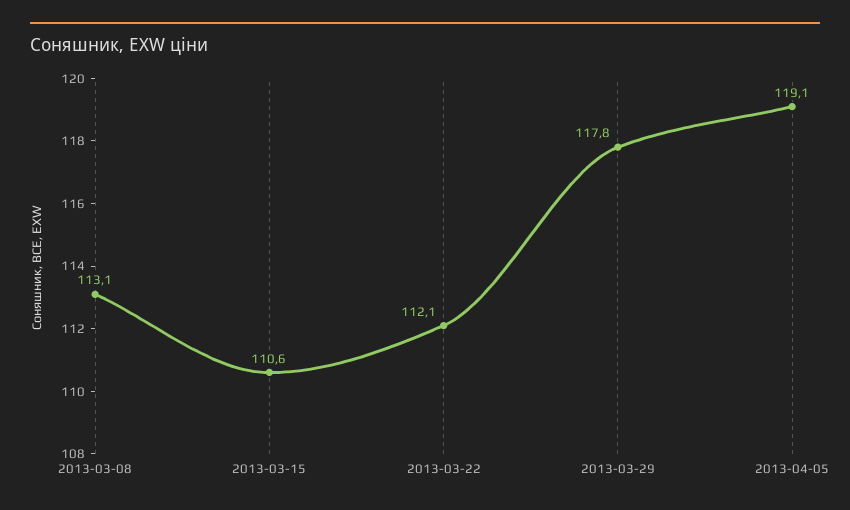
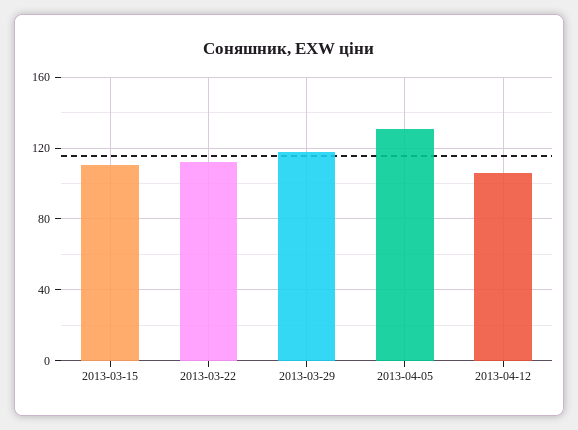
2013-03-08: 113.1 -> none
2013-04-05: 119.1 -> 130
2013-04-12: none -> 105

